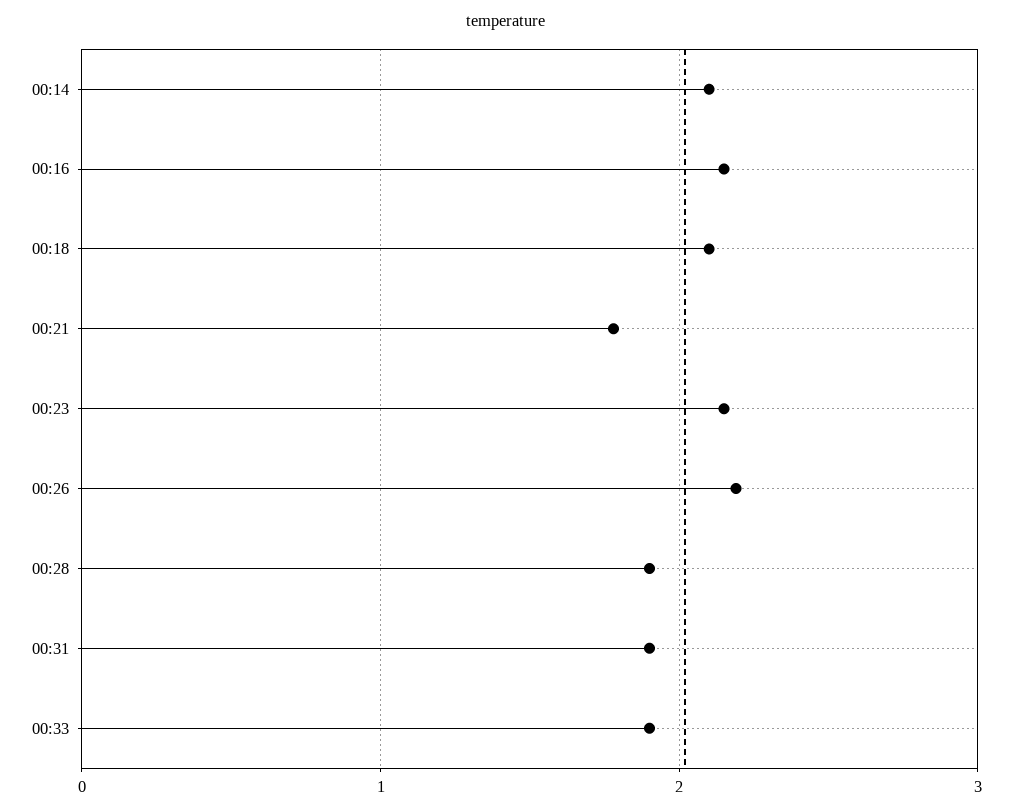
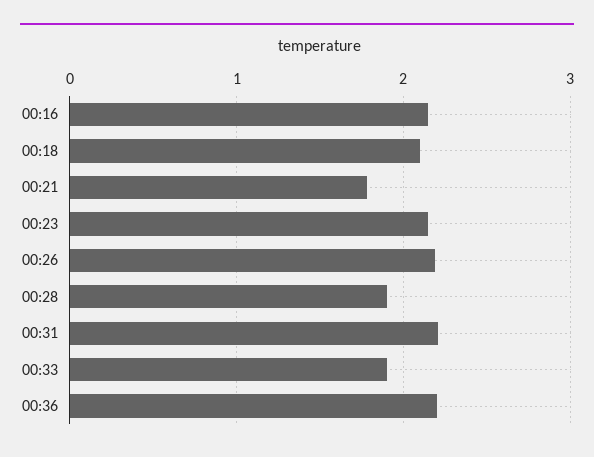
00:14: 2.1 -> none
00:31: 1.9 -> 2.2
00:36: none -> 2.2

